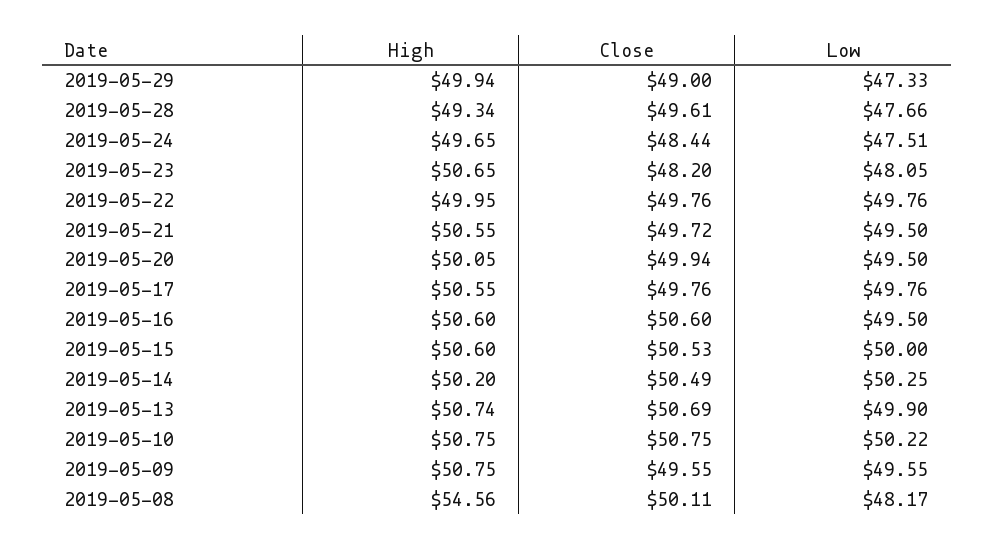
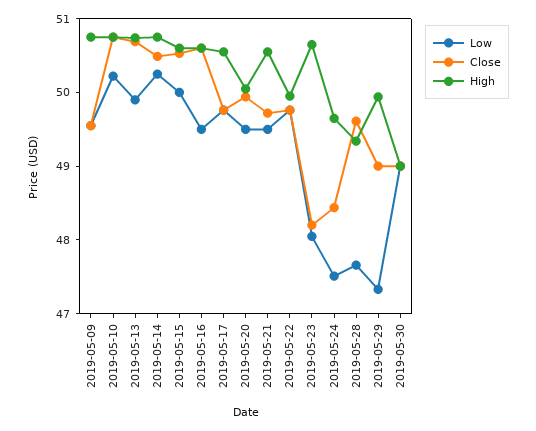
High, 2019-05-14: 50.2 -> 50.8
High, 2019-05-08: 54.56 -> none
Close, 2019-05-08: 50.11 -> none
Low, 2019-05-08: 48.17 -> none
Low, 2019-05-30: none -> 49
Close, 2019-05-30: none -> 49
High, 2019-05-30: none -> 49

